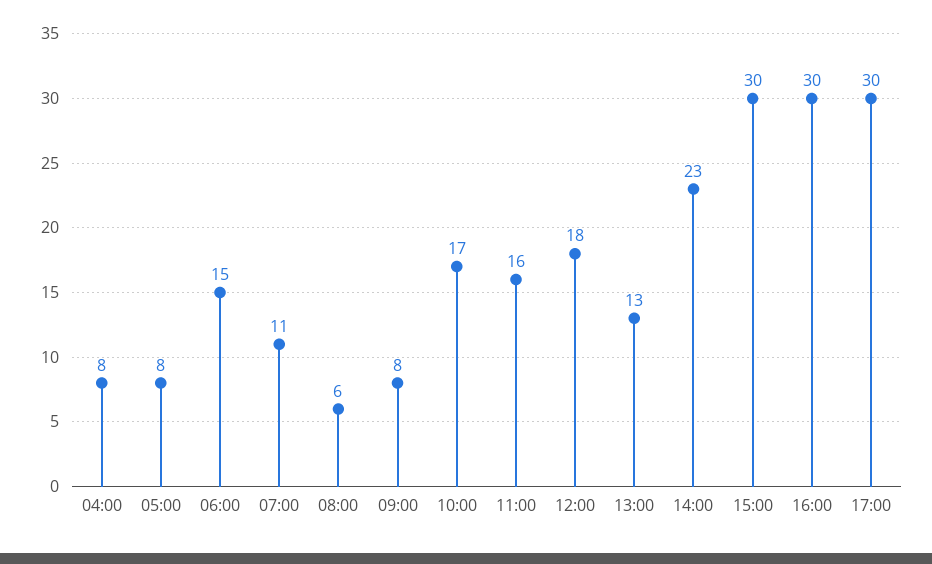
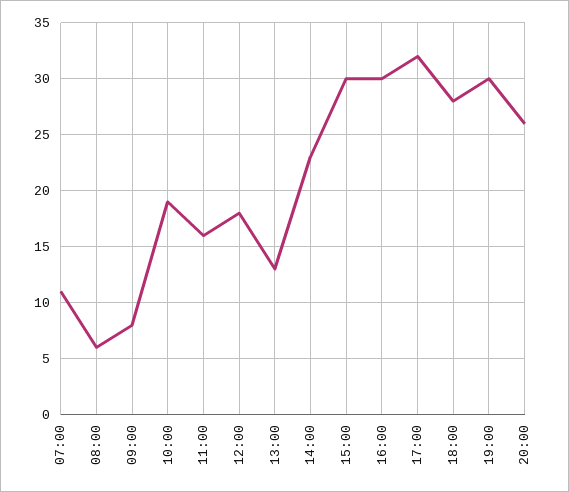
04:00: 8 -> none
05:00: 8 -> none
06:00: 15 -> none
10:00: 17 -> 19
17:00: 30 -> 32
18:00: none -> 28
19:00: none -> 30
20:00: none -> 26

